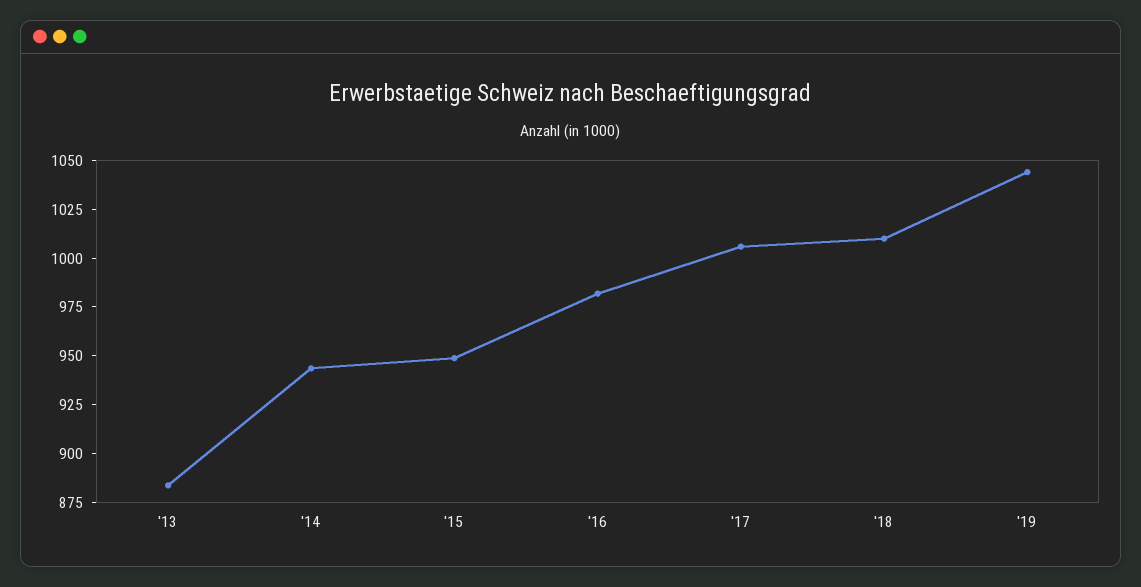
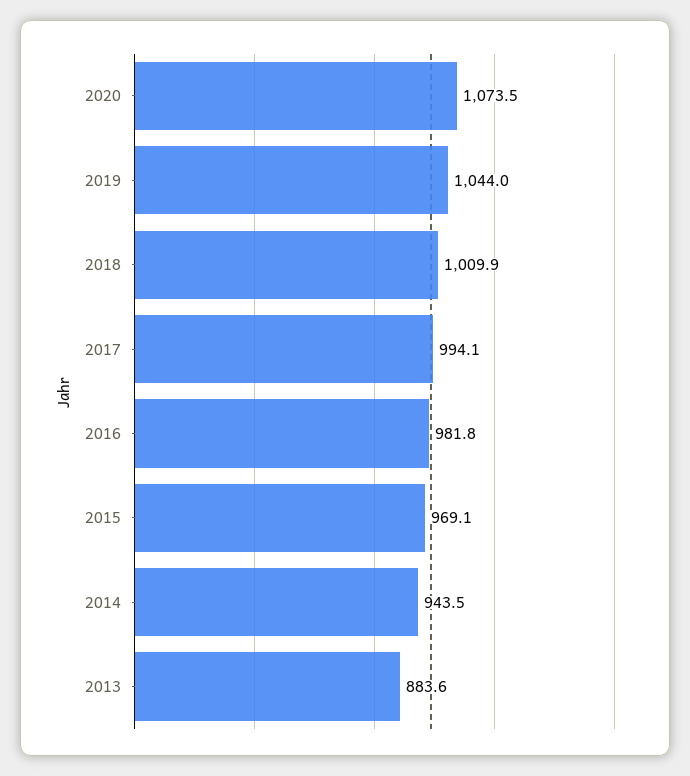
'15: 950 -> 969.1
'17: 1005 -> 994.1
2020: none -> 1073.5

